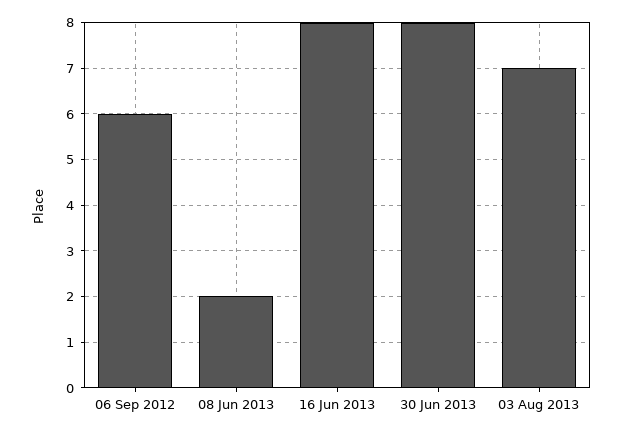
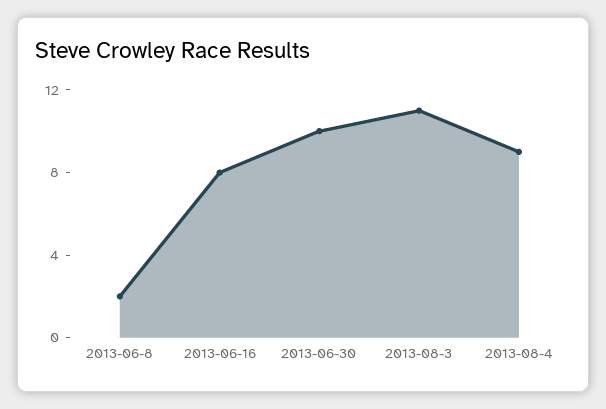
06 Sep 2012: 6 -> none
30 Jun 2013: 8 -> 10
03 Aug 2013: 7 -> 11
2013-08-4: none -> 9

